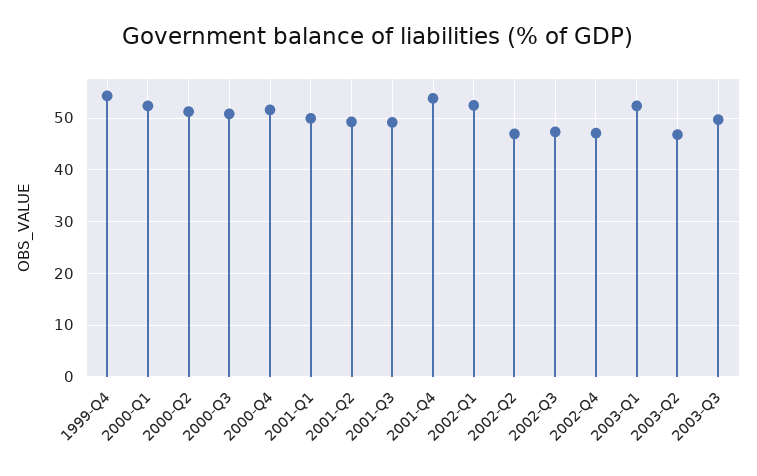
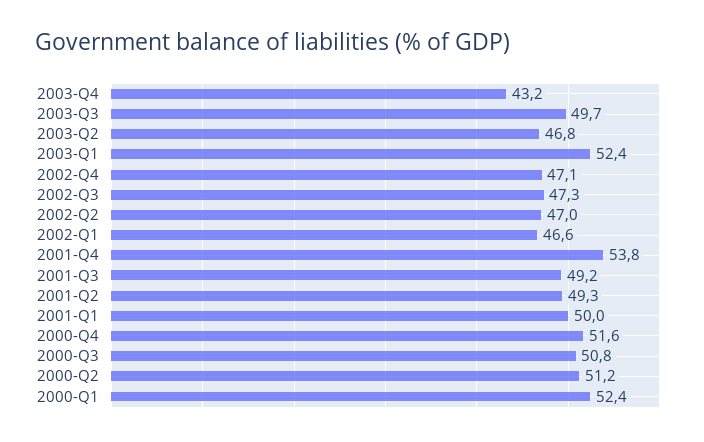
1999-Q4: 54 -> none
2002-Q1: 52 -> 46.6
2003-Q4: none -> 43.2

